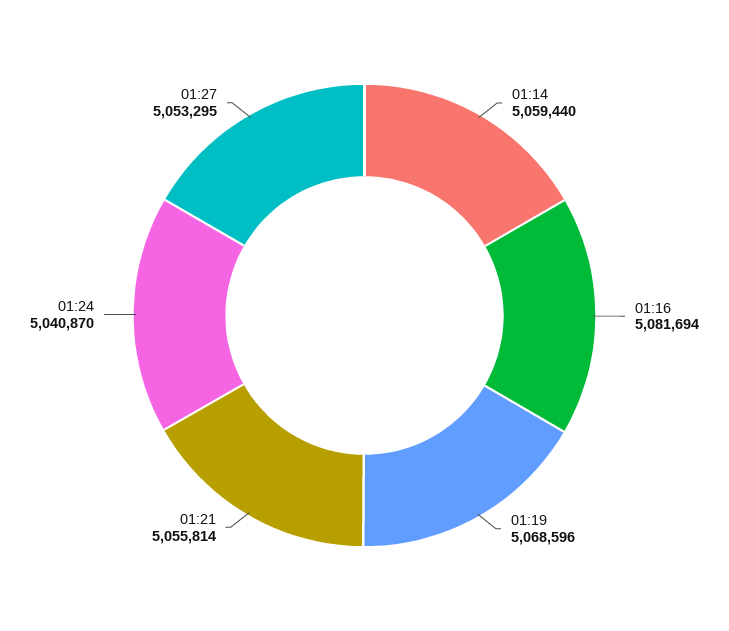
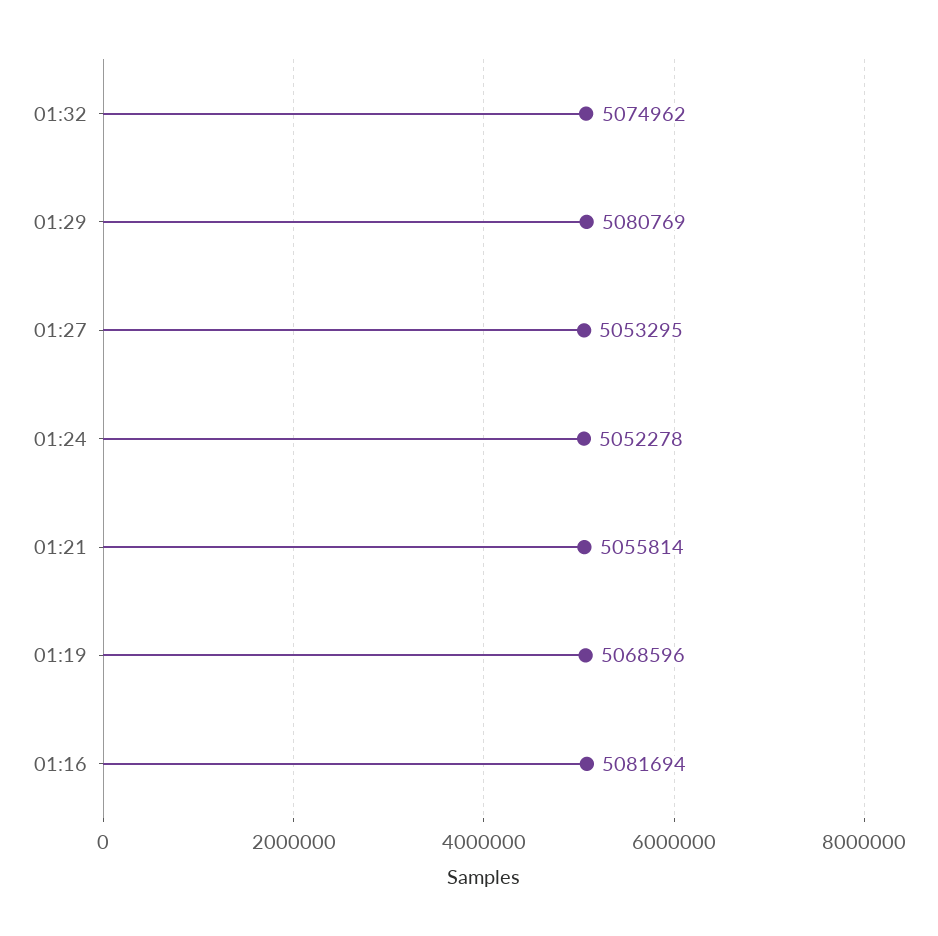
01:14: 5059440 -> none
01:24: 5040870 -> 5052278
01:32: none -> 5074962
01:29: none -> 5080769

